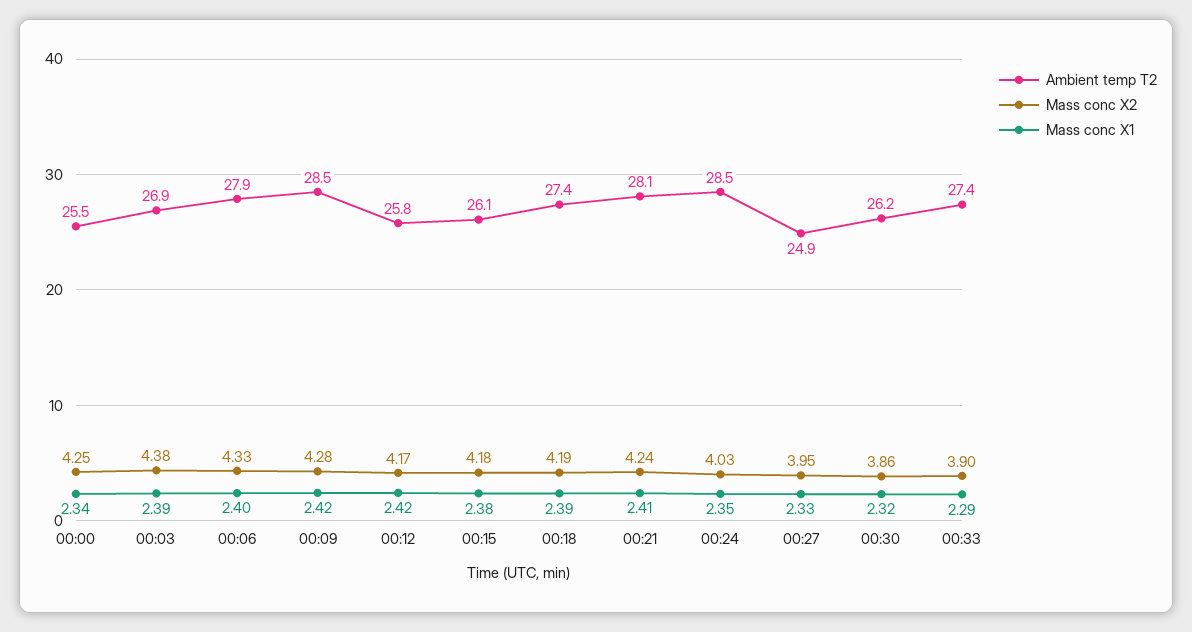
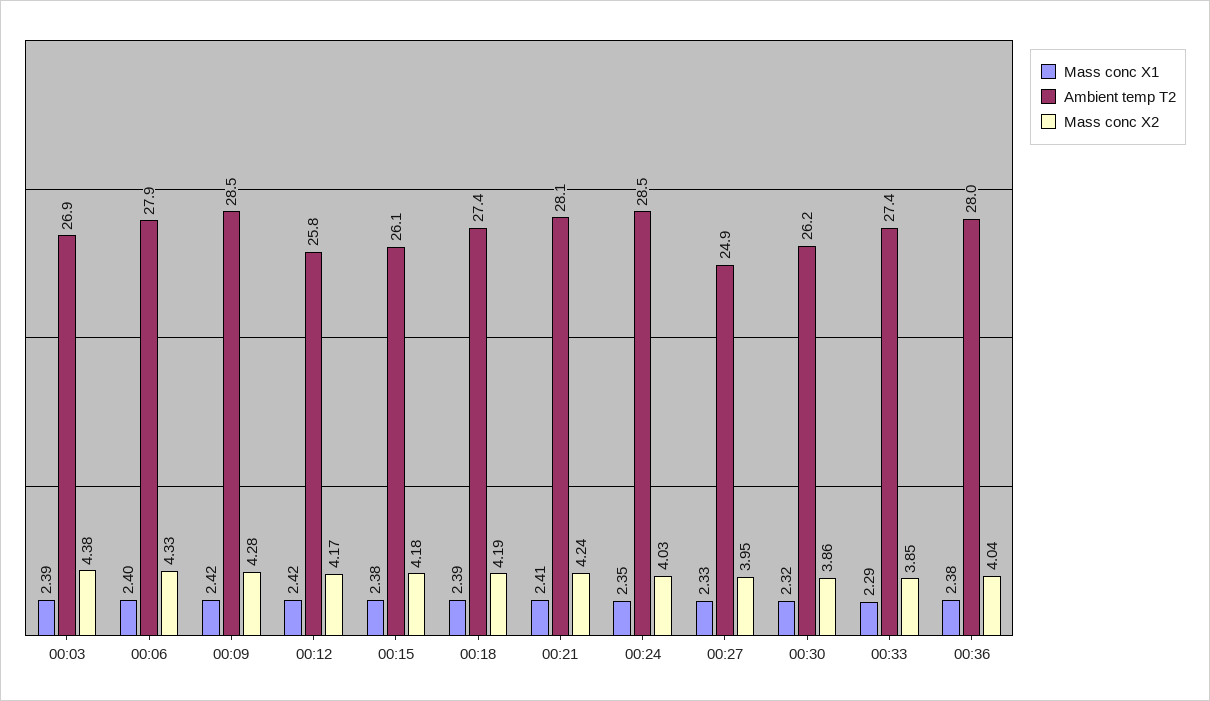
Ambient temp T2, 00:00: 25.5 -> none
Mass conc X2, 00:00: 4.25 -> none
Mass conc X1, 00:00: 2.34 -> none
Mass conc X2, 00:33: 3.9 -> 3.85
Mass conc X1, 00:36: none -> 2.38
Ambient temp T2, 00:36: none -> 28
Mass conc X2, 00:36: none -> 4.04

